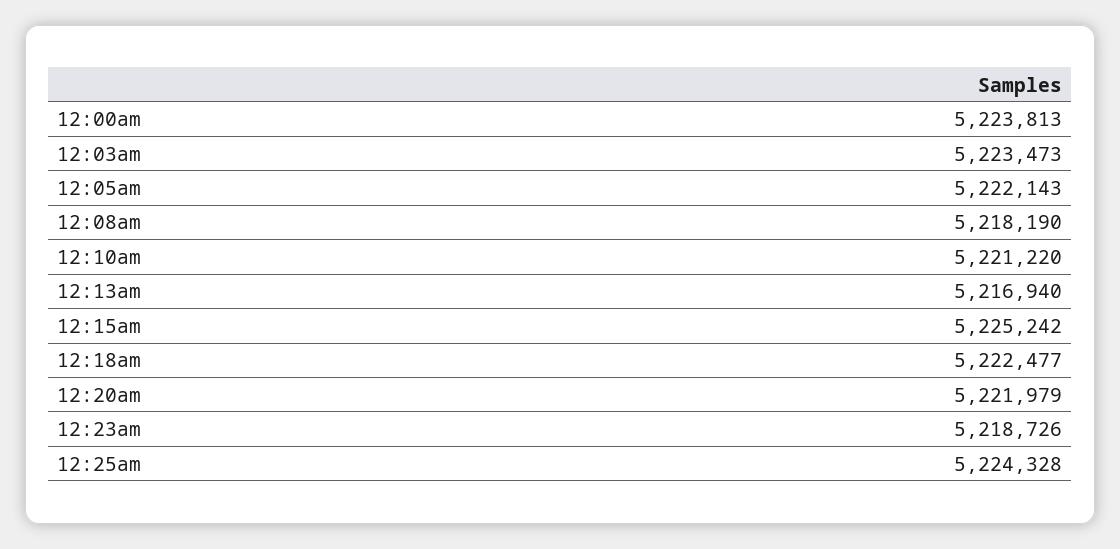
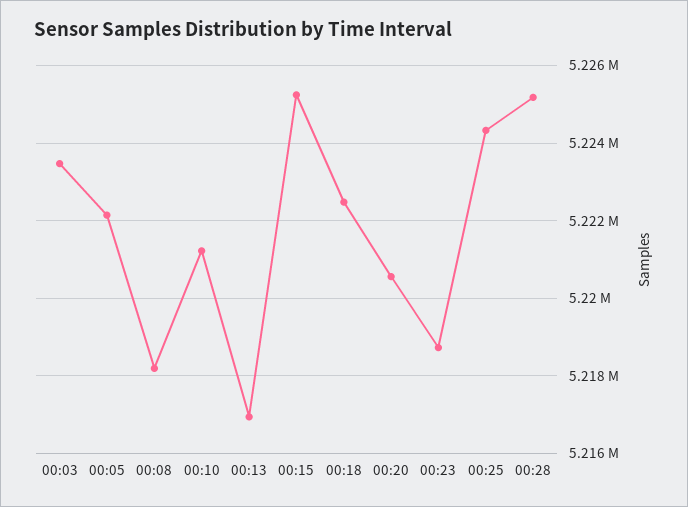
12:00am: 5223813 -> none
12:20am: 5221979 -> 5220600
00:28: none -> 5225200

